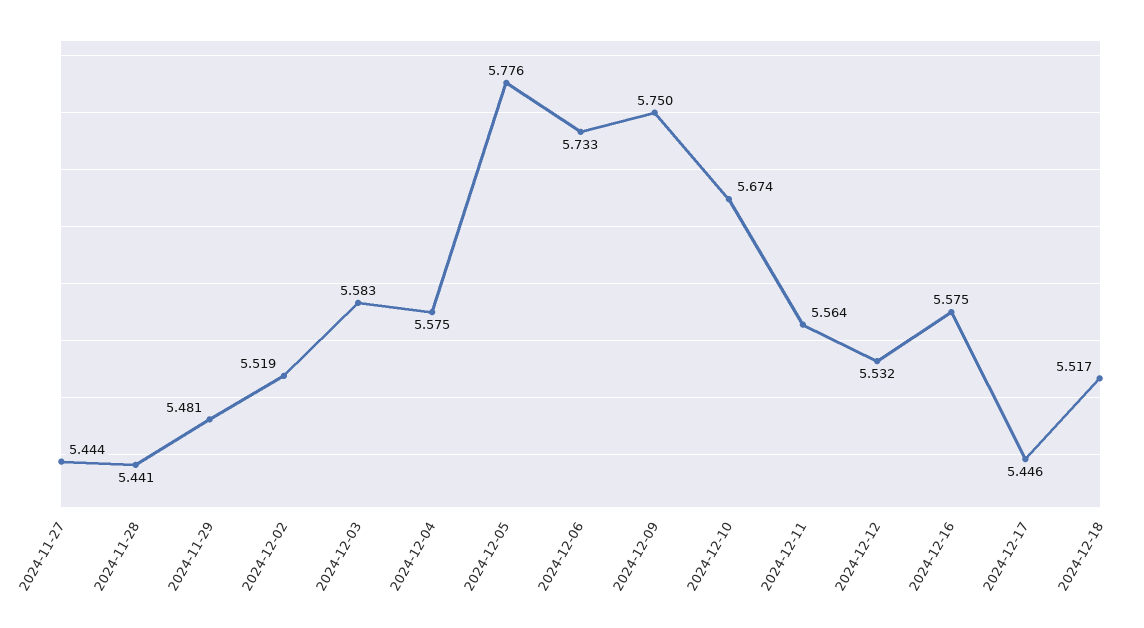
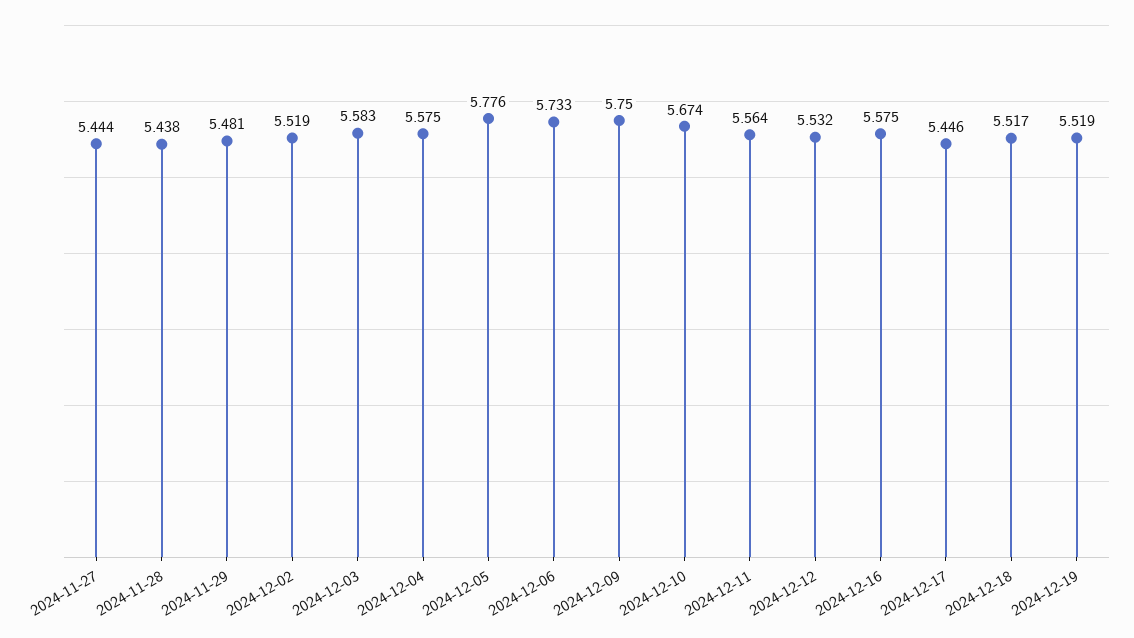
2024-11-28: 5.441 -> 5.438
2024-12-19: none -> 5.519

